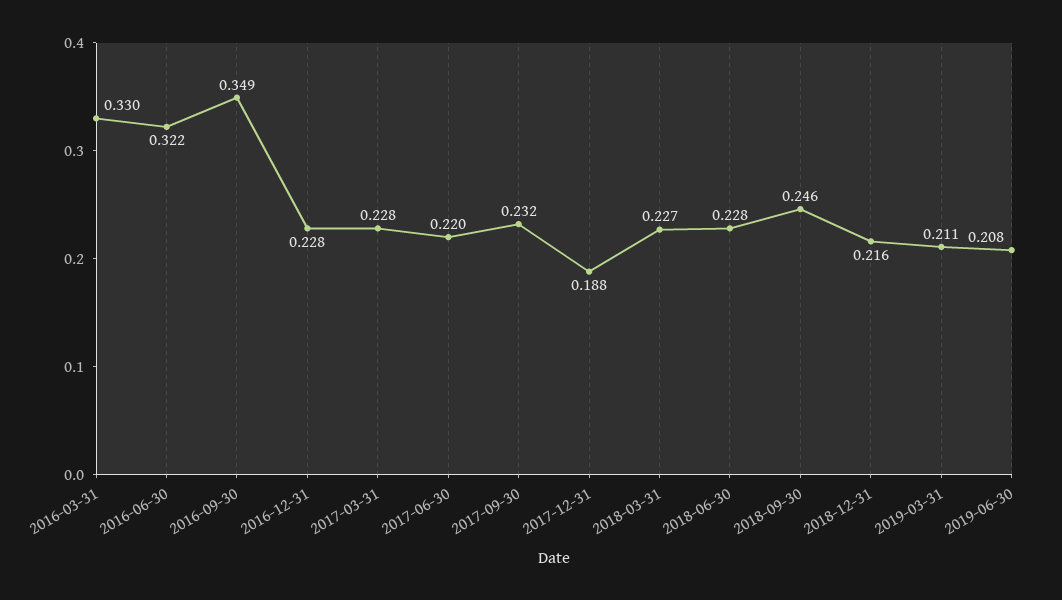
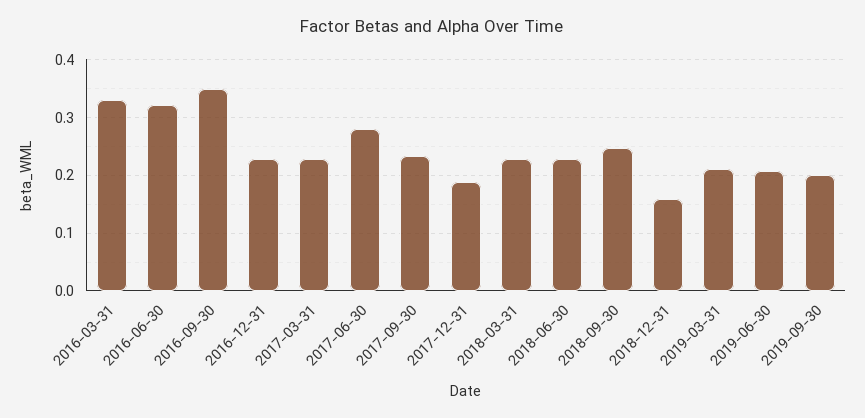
2017-06-30: 0.22 -> 0.28
2018-12-31: 0.216 -> 0.16
2019-09-30: none -> 0.2

